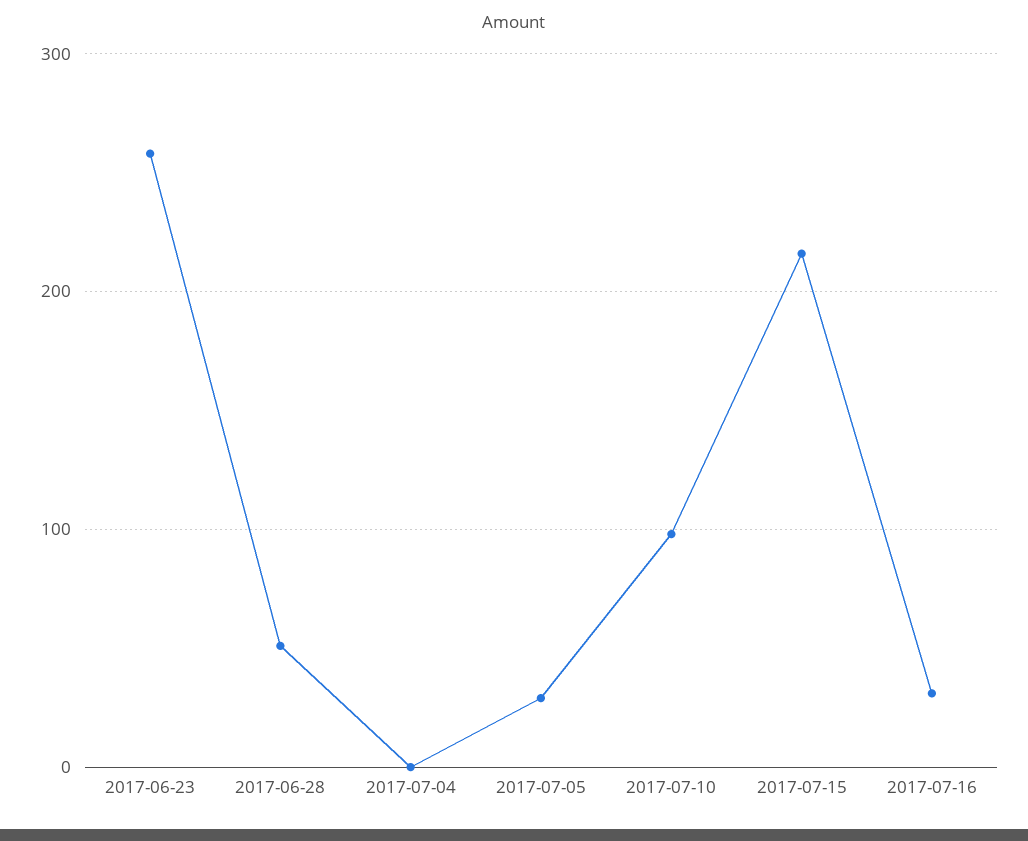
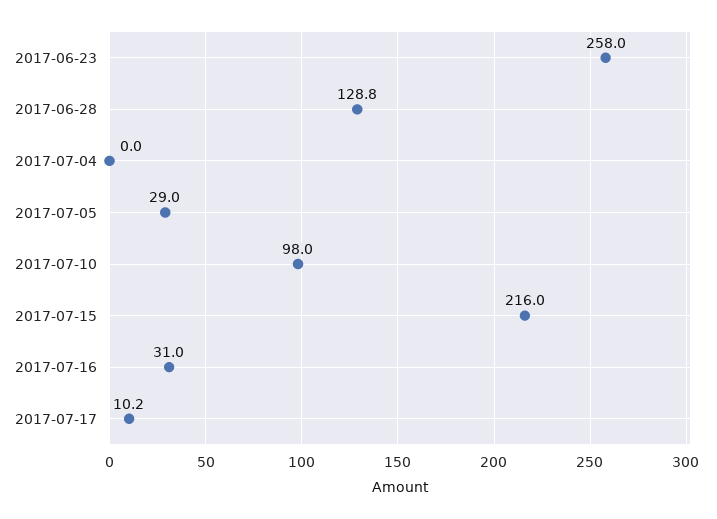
2017-06-28: 50 -> 128.8
2017-07-17: none -> 10.2

